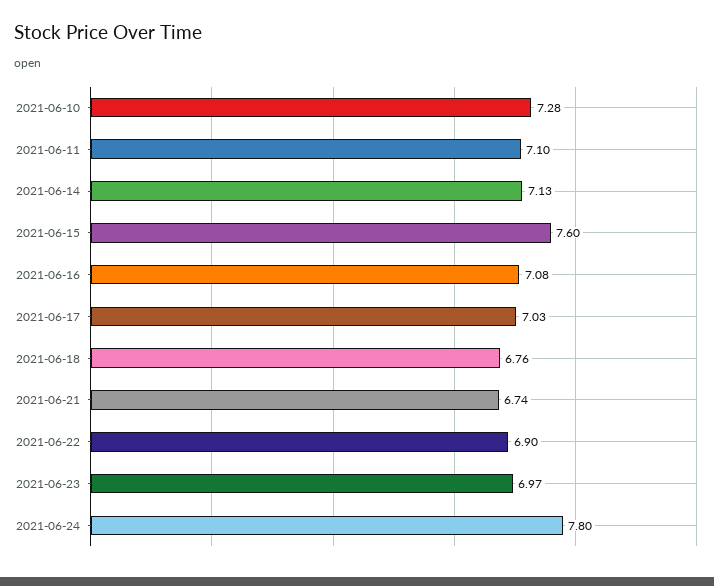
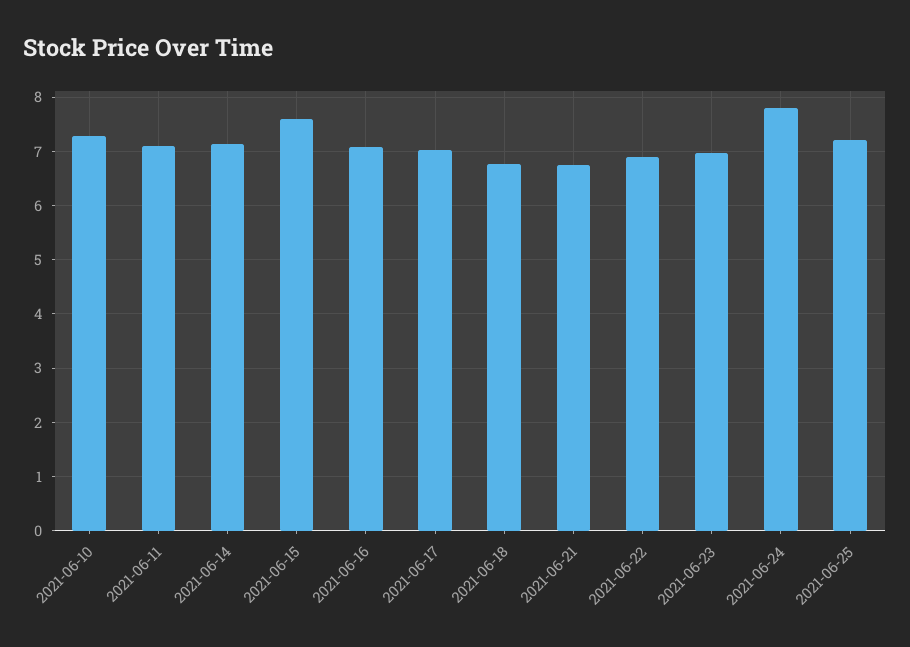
2021-06-25: none -> 7.2

